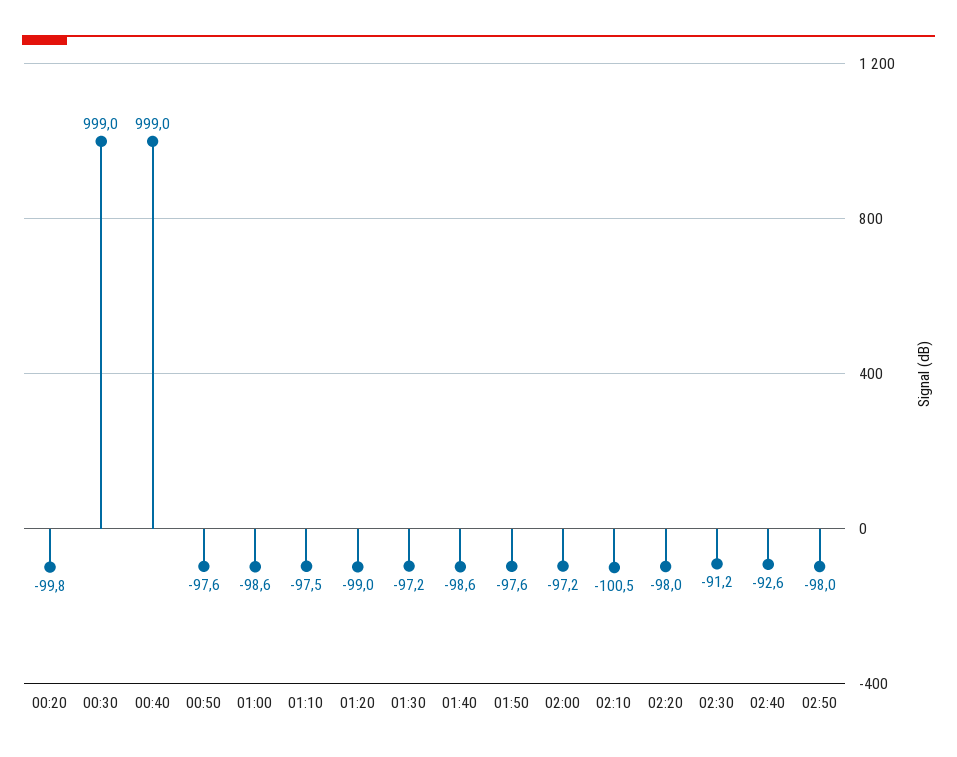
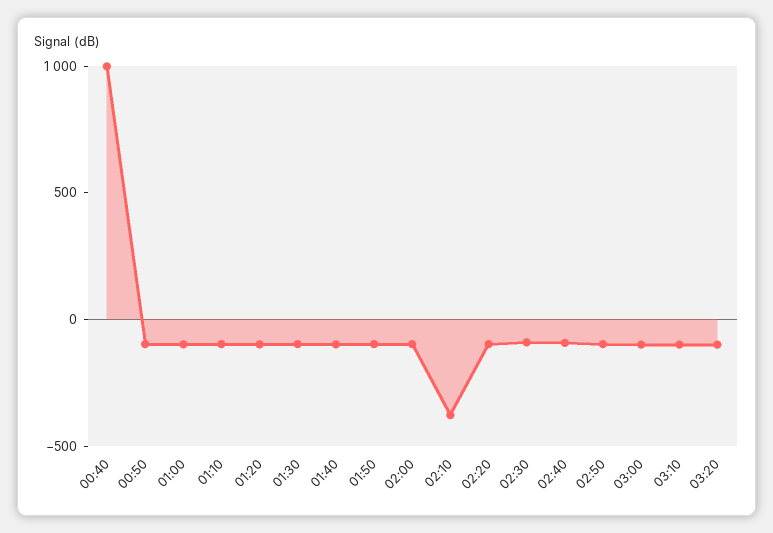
00:20: -99.8 -> none
00:30: 999 -> none
02:10: -100.5 -> -400
03:00: none -> -100
03:10: none -> -100
03:20: none -> -100

